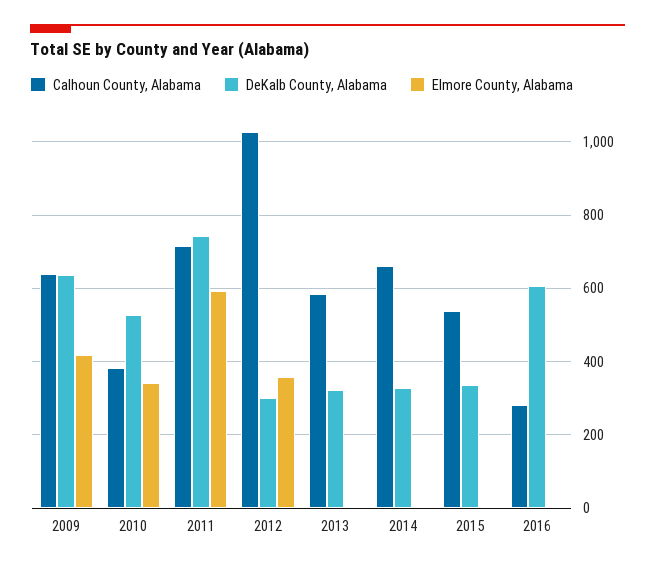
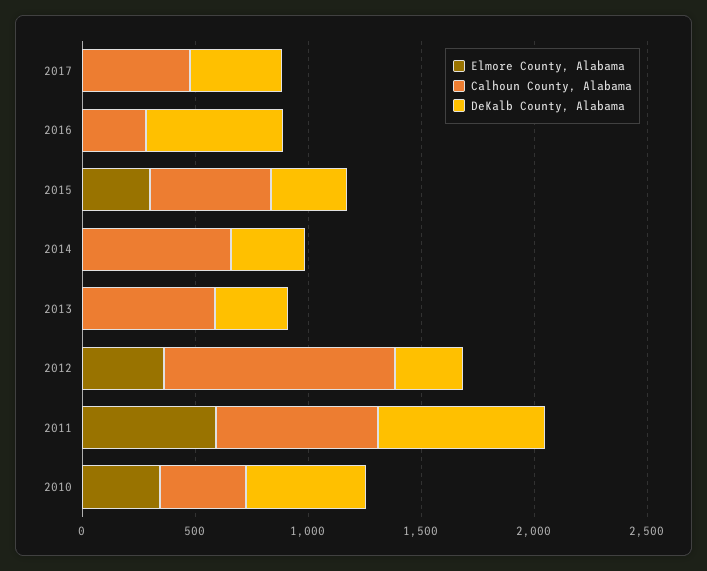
Calhoun County, Alabama, 2009: 640 -> none
DeKalb County, Alabama, 2009: 640 -> none
Elmore County, Alabama, 2009: 420 -> none
Elmore County, Alabama, 2015: 0 -> 300
Elmore County, Alabama, 2017: none -> 0
Calhoun County, Alabama, 2017: none -> 500
DeKalb County, Alabama, 2017: none -> 400

